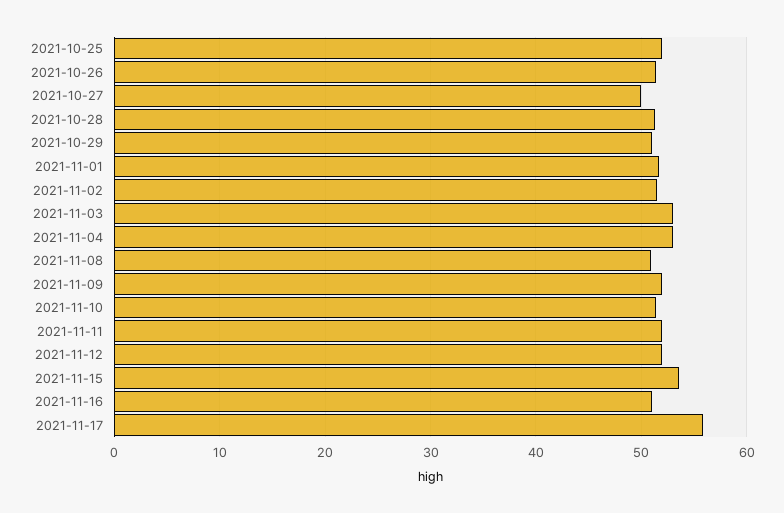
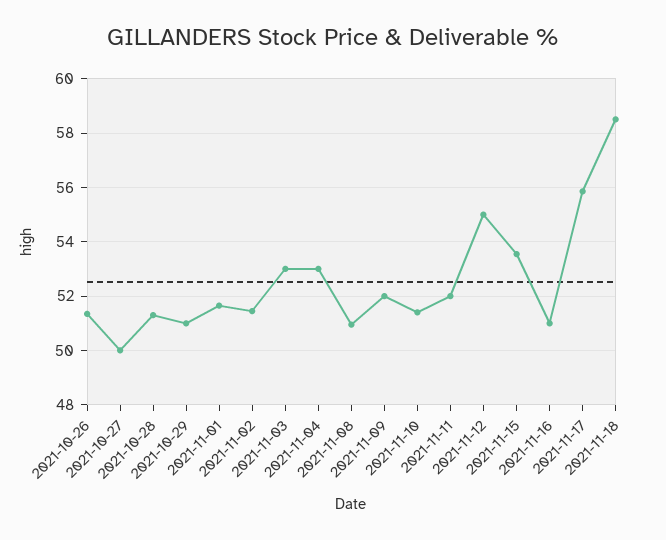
2021-10-25: 52 -> none
2021-11-12: 52 -> 55
2021-11-18: none -> 58.5

